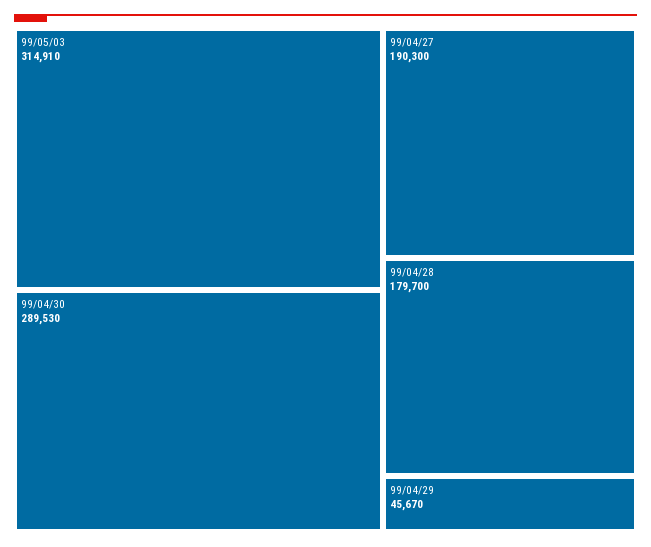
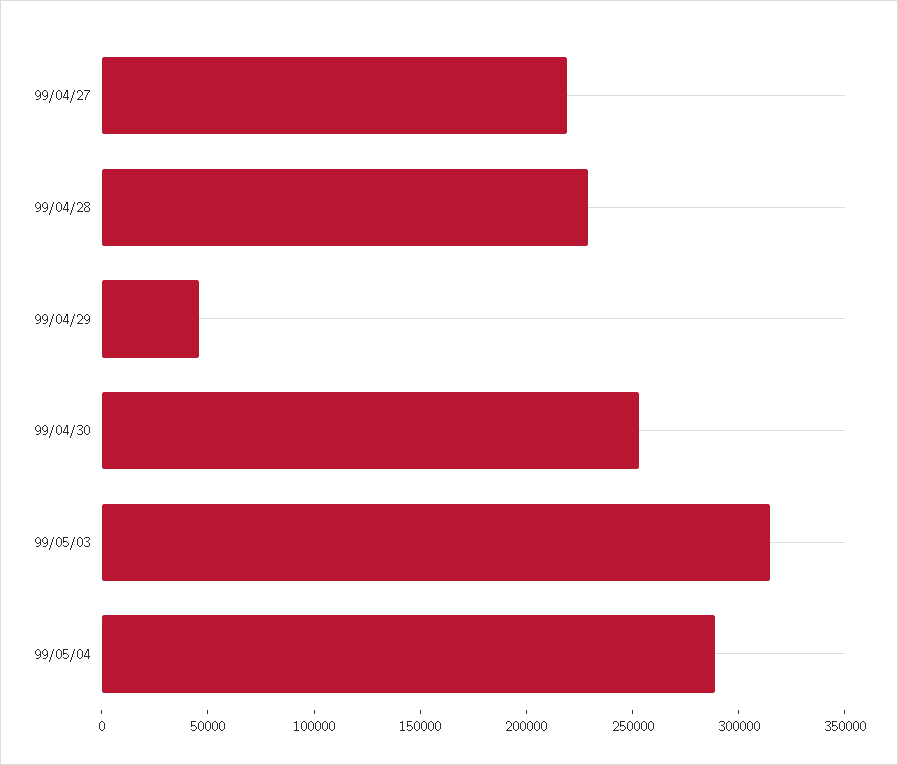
99/04/30: 289530 -> 250000
99/04/27: 190300 -> 220000
99/04/28: 179700 -> 230000
99/05/04: none -> 290000

